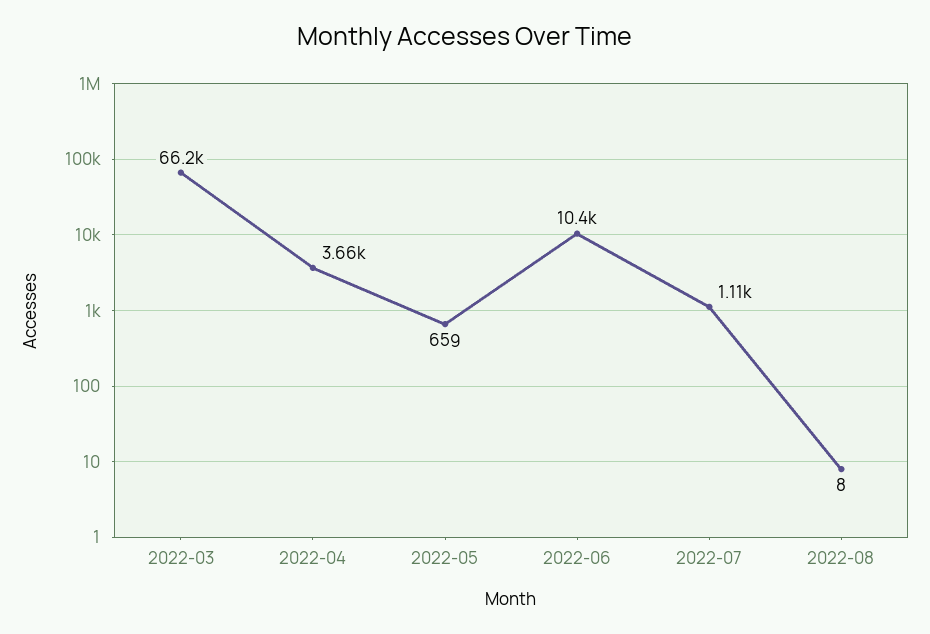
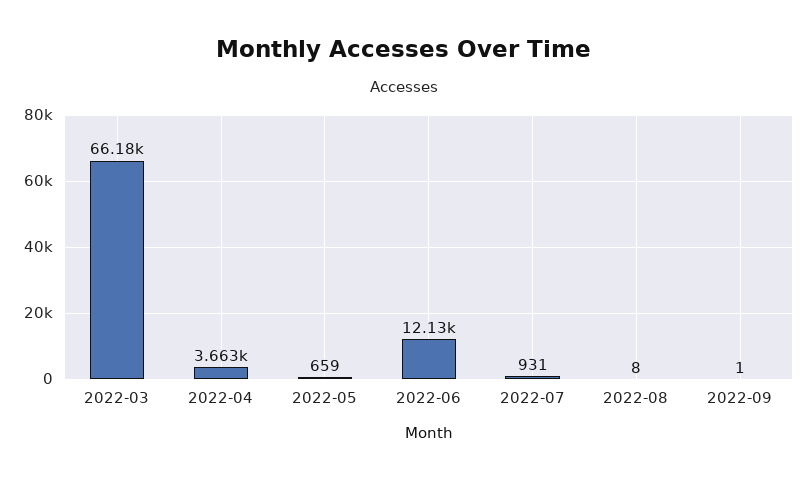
2022-06: 10400 -> 12130
2022-07: 1110 -> 931
2022-09: none -> 1

